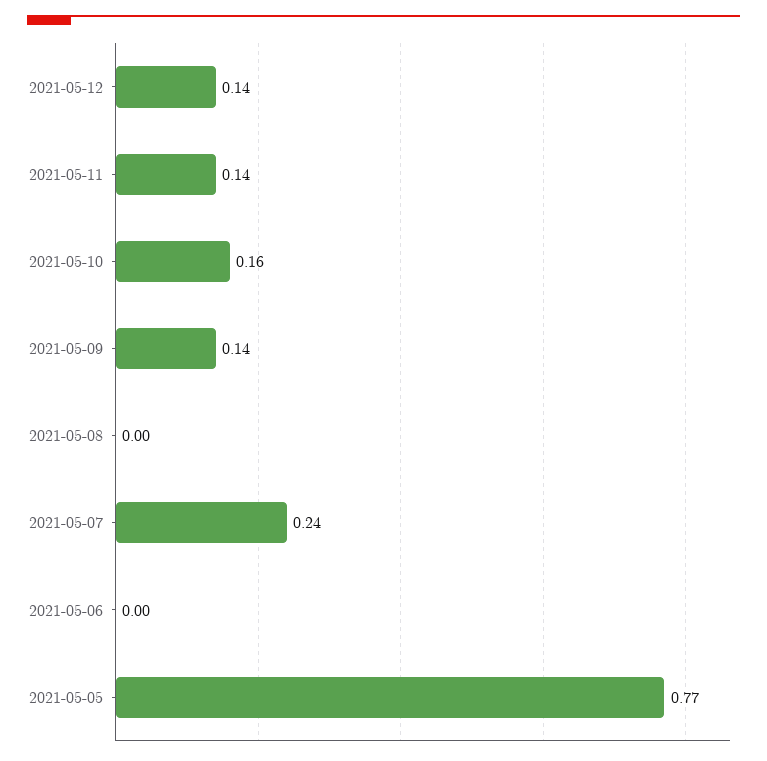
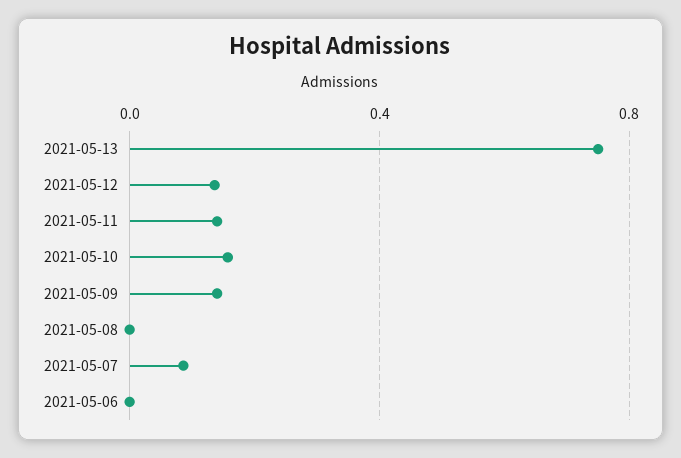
2021-05-07: 0.24 -> 0.1
2021-05-05: 0.77 -> none
2021-05-13: none -> 0.75

